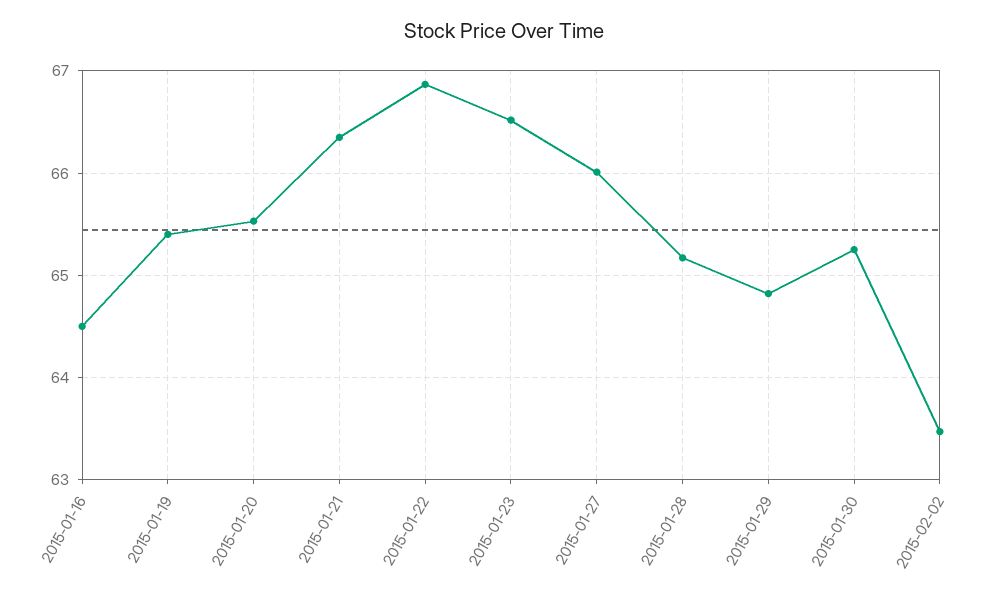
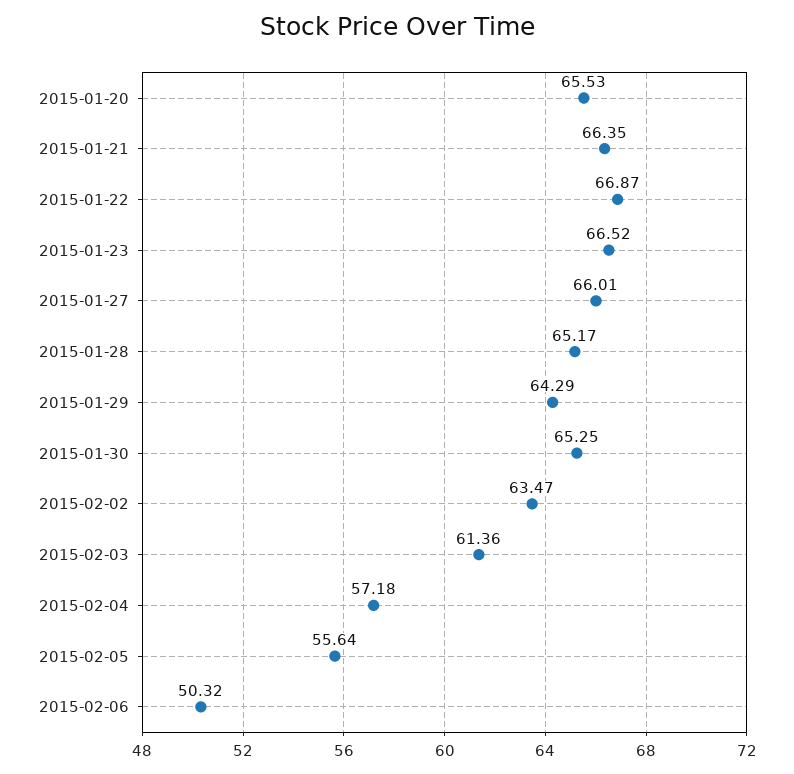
2015-01-16: 64.5 -> none
2015-01-19: 65.4 -> none
2015-01-29: 64.8 -> 64.29
2015-02-03: none -> 61.36
2015-02-04: none -> 57.18
2015-02-05: none -> 55.64
2015-02-06: none -> 50.32

